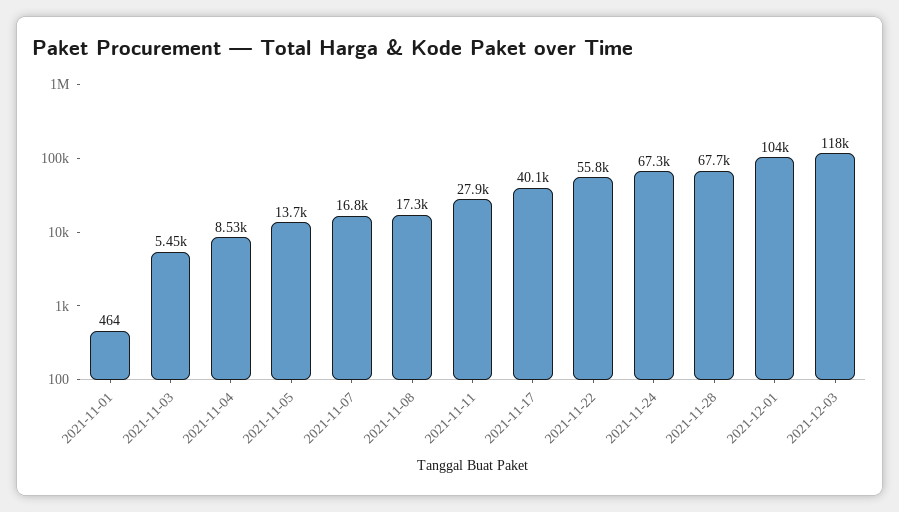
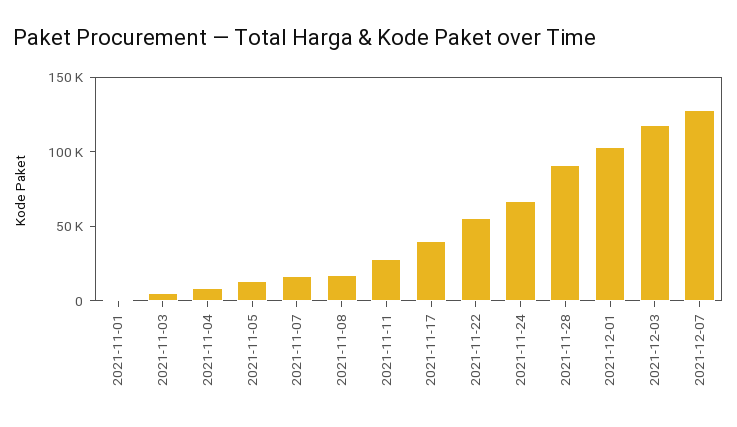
2021-11-28: 67700 -> 90000
2021-12-07: none -> 130000

